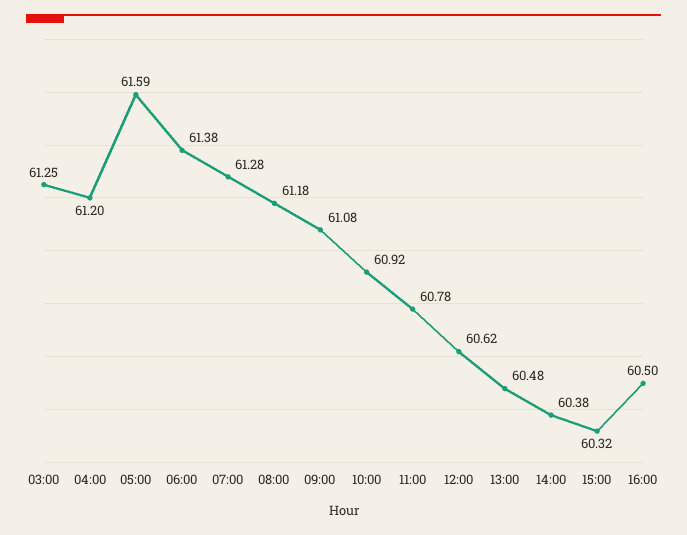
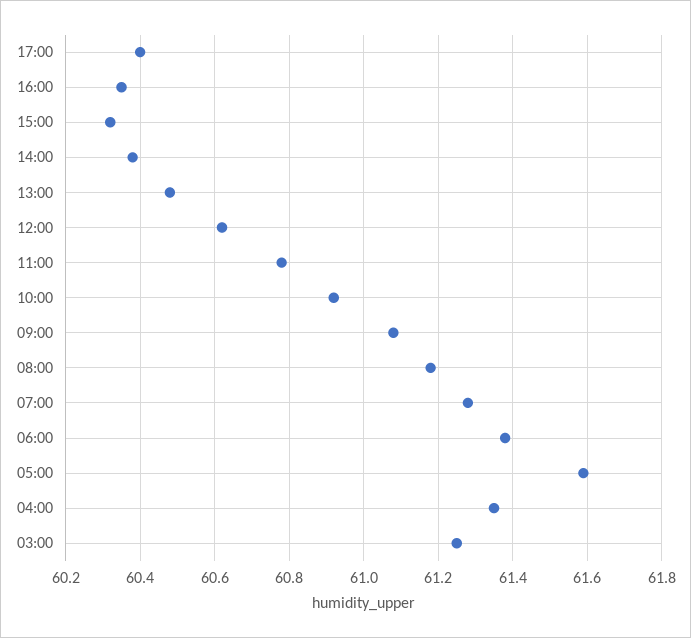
04:00: 61.2 -> 61.35
16:00: 60.5 -> 60.35
17:00: none -> 60.4

